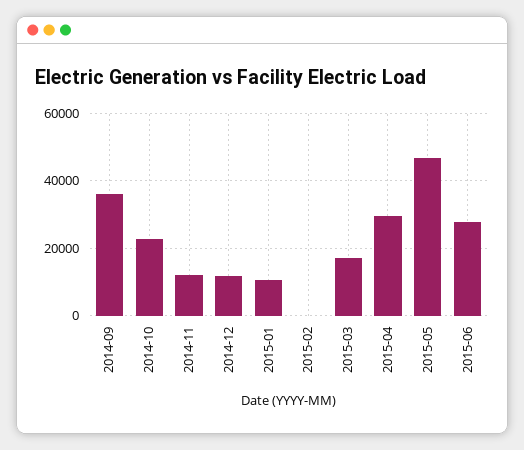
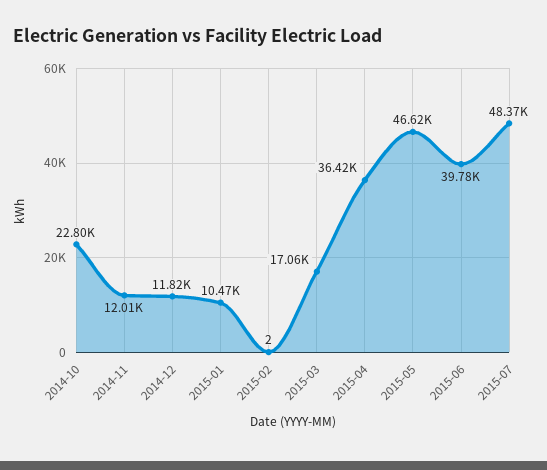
2014-09: 36000 -> none
2015-04: 30000 -> 36420
2015-06: 28000 -> 39780
2015-07: none -> 48370

